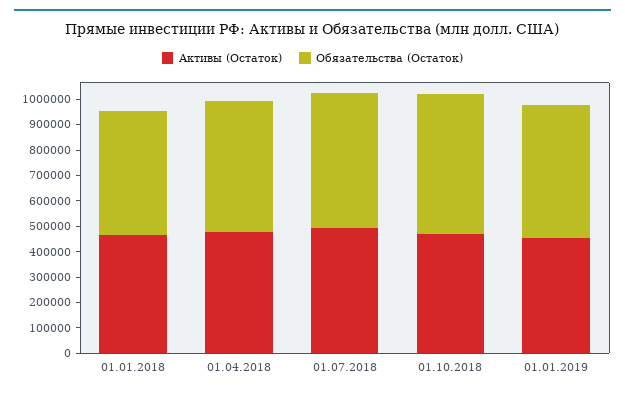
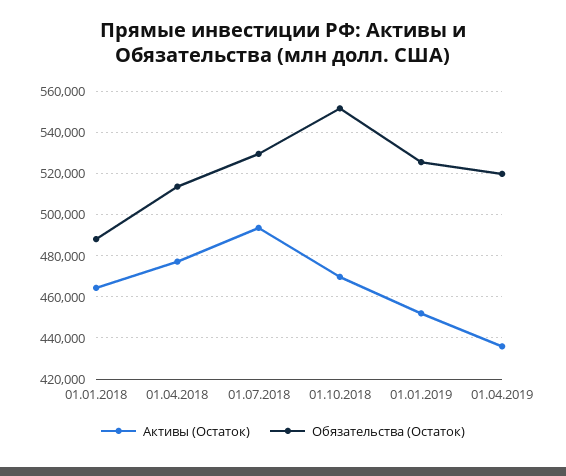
Активы (Остаток), 01.04.2019: none -> 435000
Обязательства (Остаток), 01.04.2019: none -> 520000

